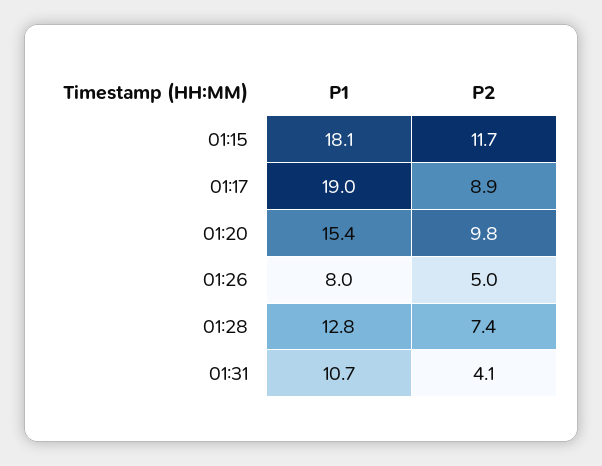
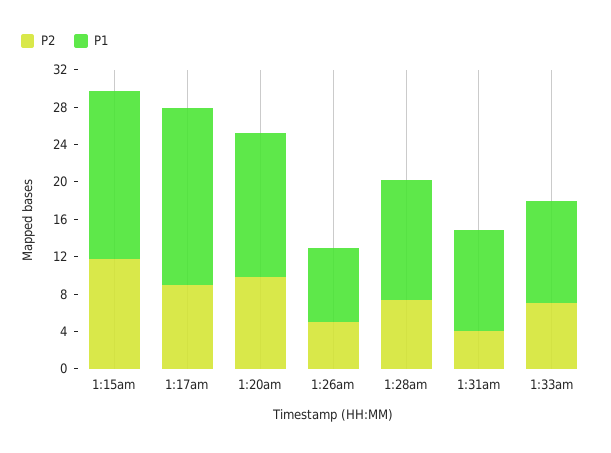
P2, 1:33am: none -> 7
P1, 1:33am: none -> 11

